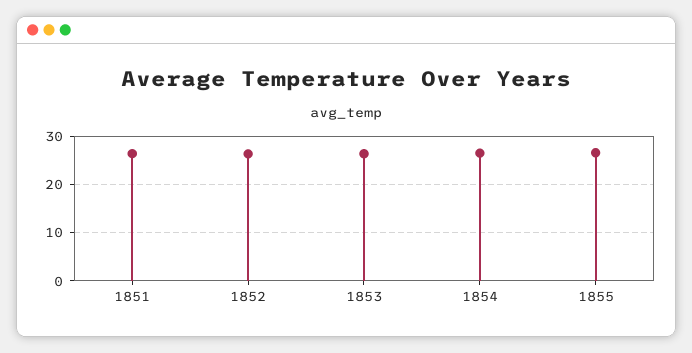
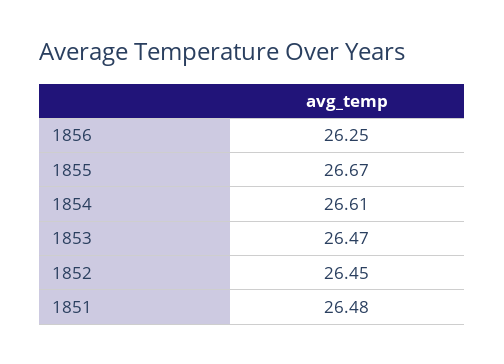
1856: none -> 26.25

